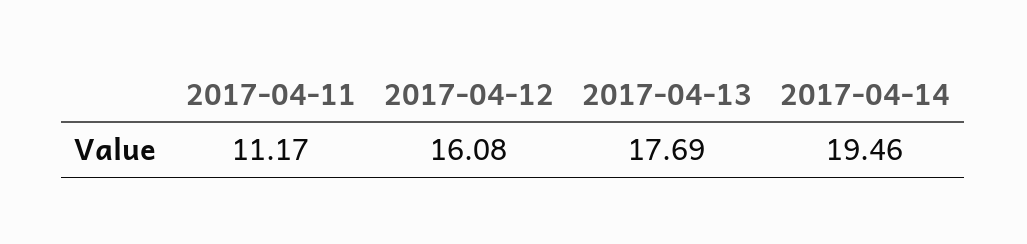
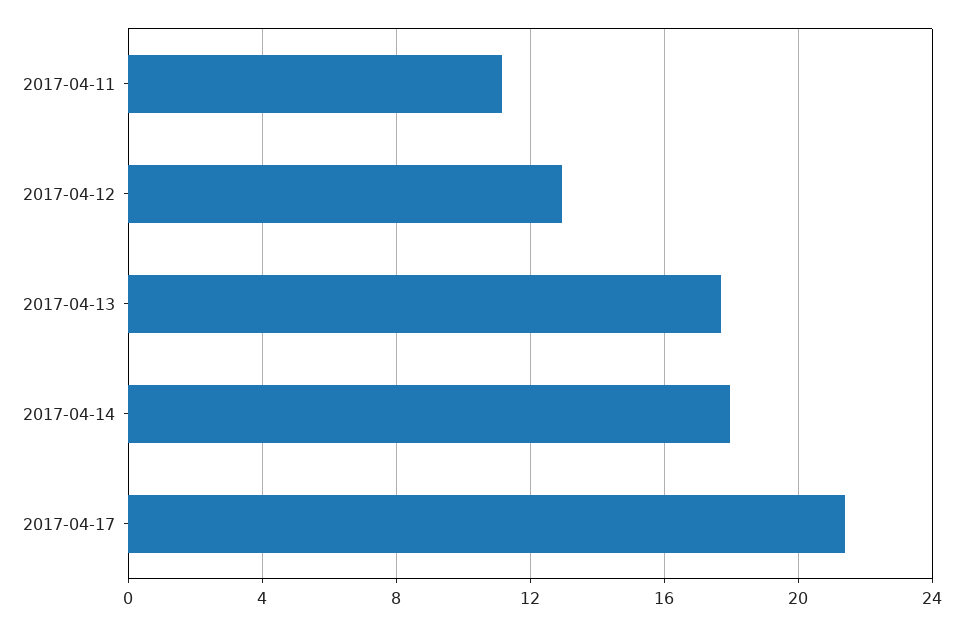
2017-04-12: 16.08 -> 13
2017-04-14: 19.46 -> 18
2017-04-17: none -> 21.5

